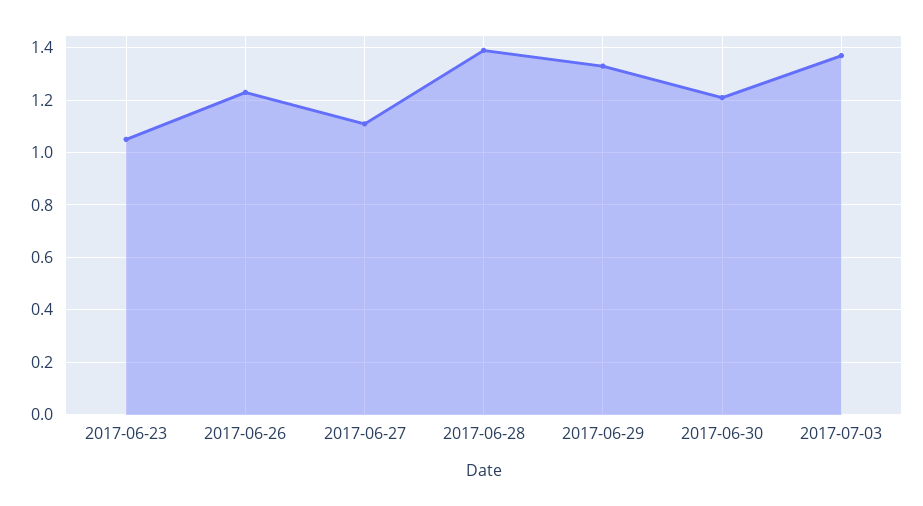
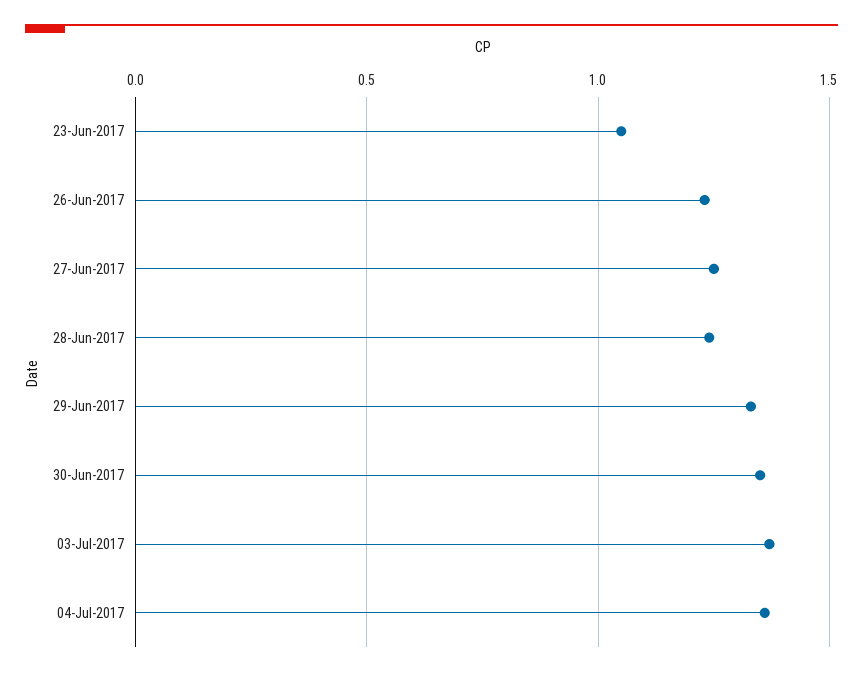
2017-06-27: 1.1 -> 1.25
2017-06-28: 1.4 -> 1.25
2017-06-30: 1.2 -> 1.35
04-Jul-2017: none -> 1.35

